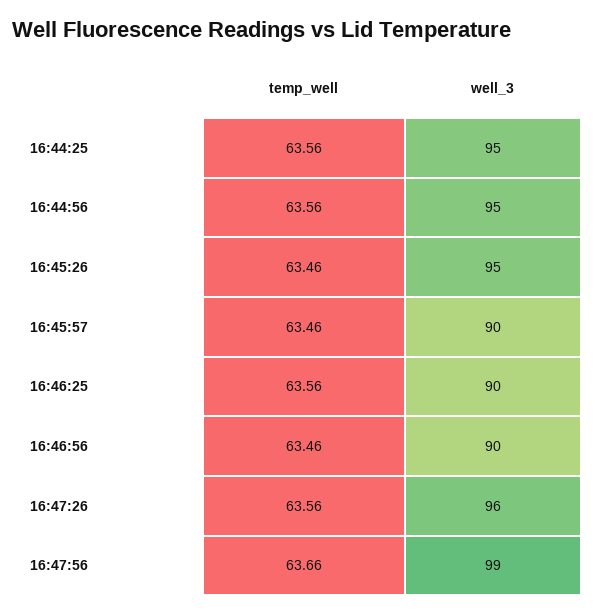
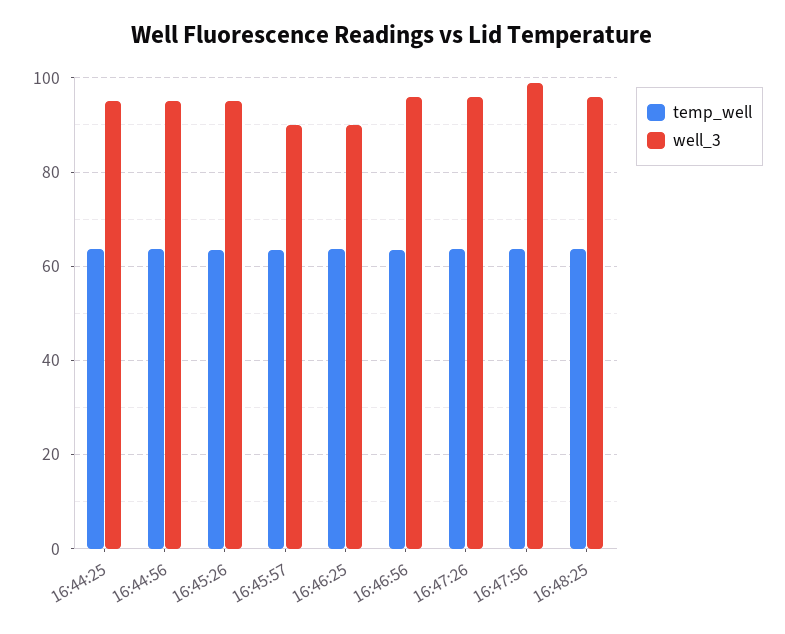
well_3, 16:46:56: 90 -> 96
temp_well, 16:48:25: none -> 64
well_3, 16:48:25: none -> 96

